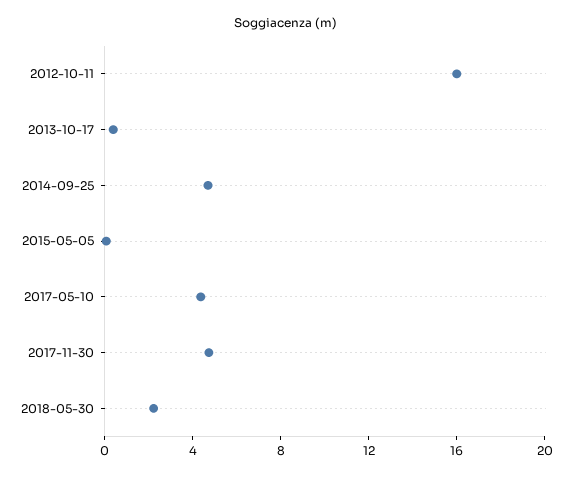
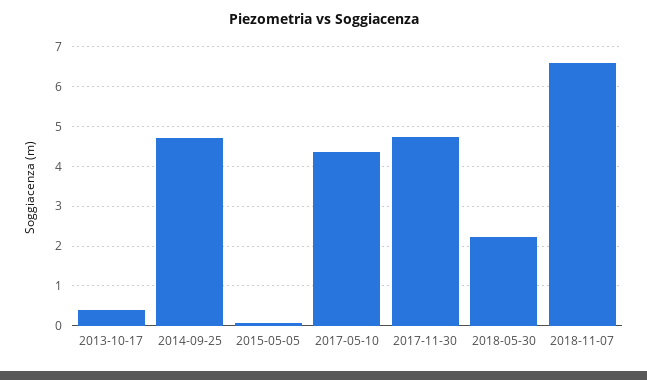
2012-10-11: 16 -> none
2018-11-07: none -> 6.6

